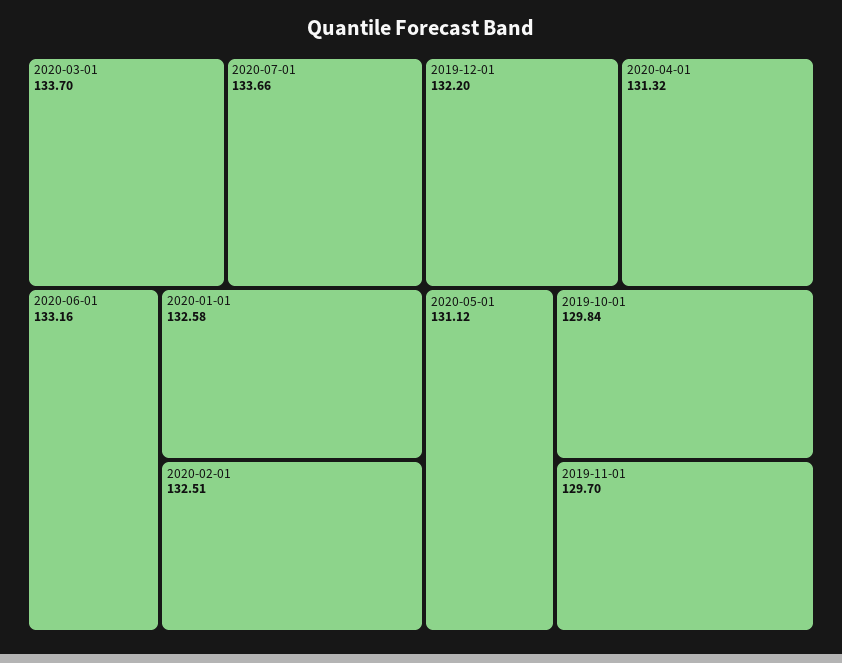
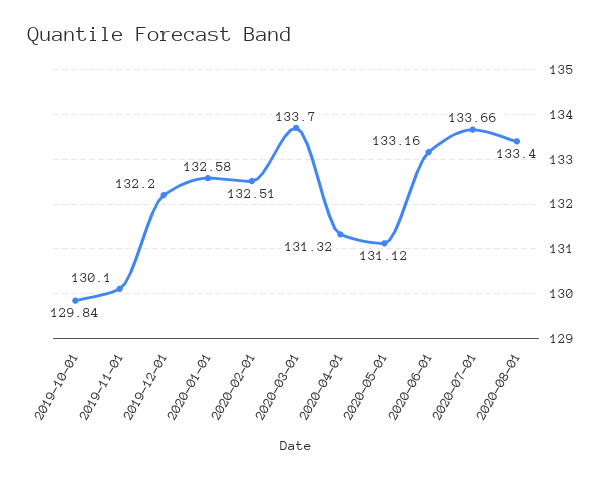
2019-11-01: 129.7 -> 130.1
2020-08-01: none -> 133.4

